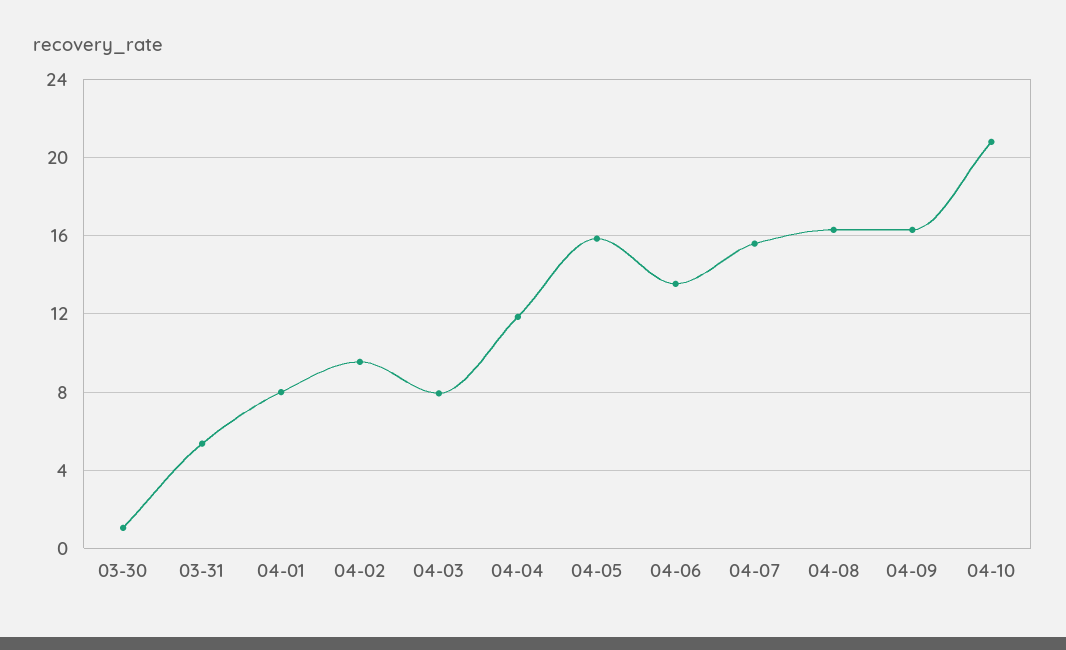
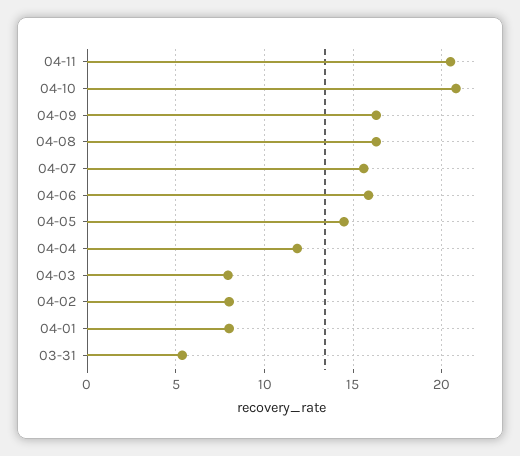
03-30: 1 -> none
04-02: 9.5 -> 8
04-05: 16 -> 14.5
04-06: 13.5 -> 16
04-11: none -> 20.5

